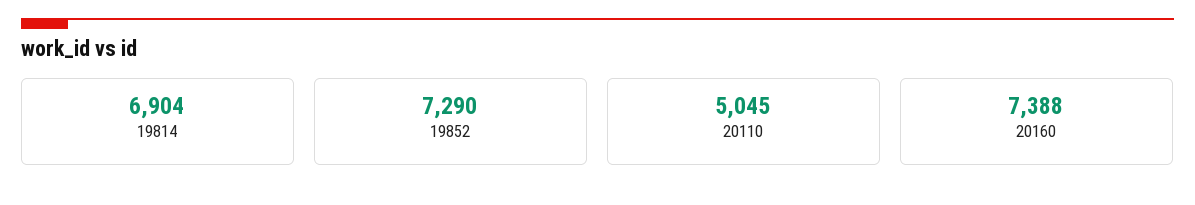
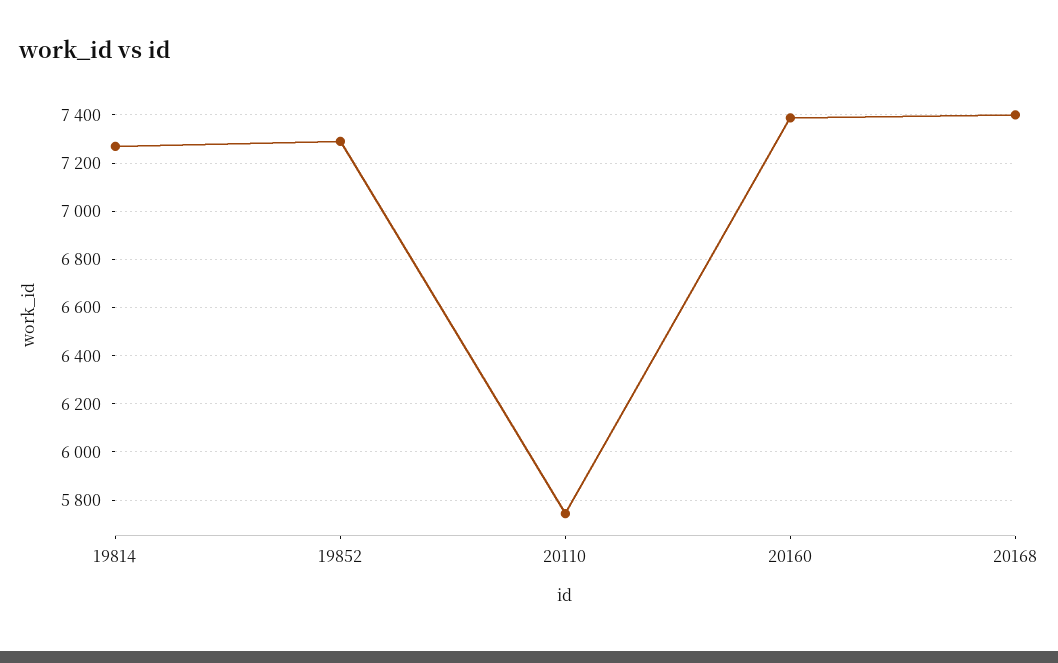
19814: 6904 -> 7275
20110: 5045 -> 5750
20168: none -> 7400

